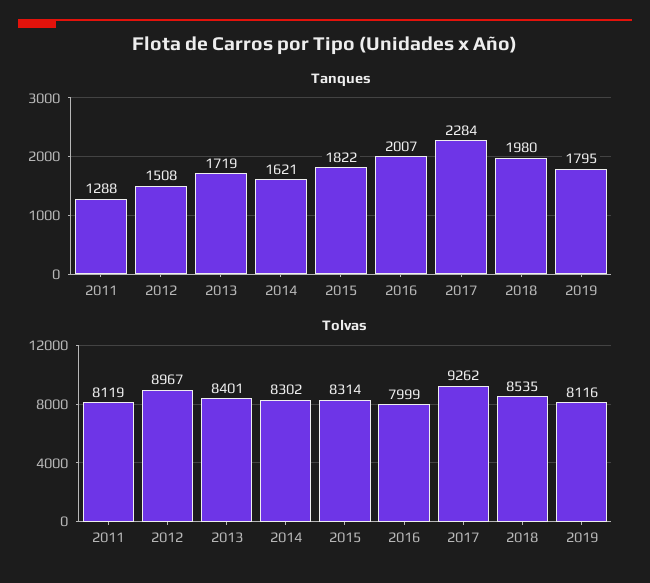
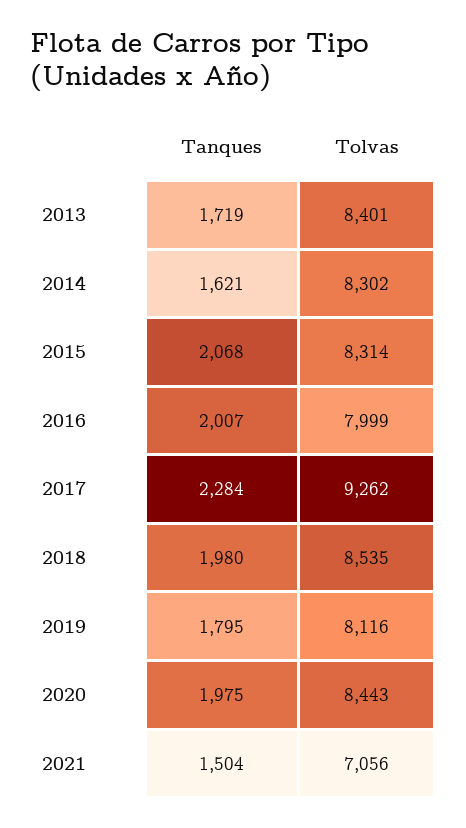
Tanques, 2011: 1288 -> none
Tanques, 2012: 1508 -> none
Tanques, 2015: 1822 -> 2068
Tolvas, 2011: 8119 -> none
Tolvas, 2012: 8967 -> none
Tanques, 2020: none -> 1975
Tolvas, 2020: none -> 8443
Tanques, 2021: none -> 1504
Tolvas, 2021: none -> 7056

